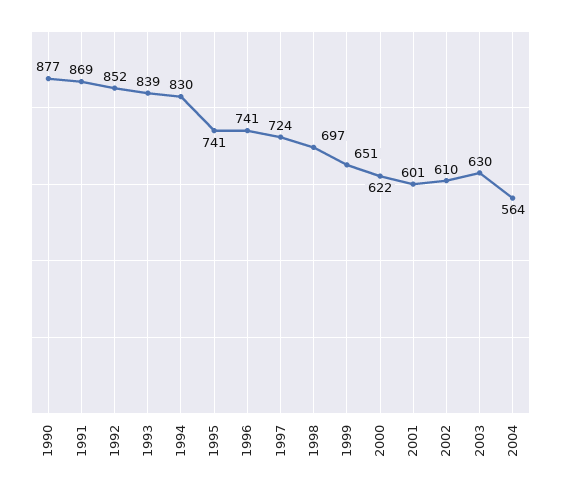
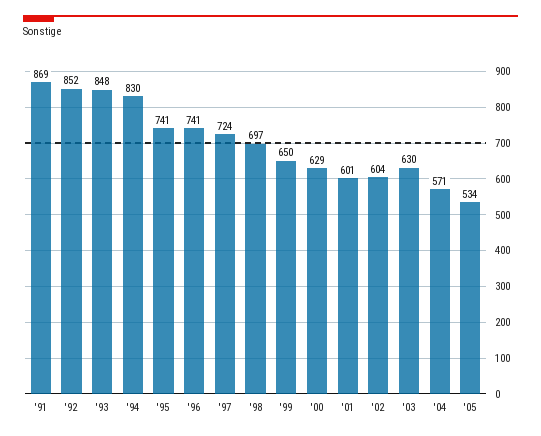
1990: 877 -> none
1993: 839 -> 848
1999: 651 -> 650
2000: 622 -> 629
2002: 610 -> 604
2004: 564 -> 571
'05: none -> 534

